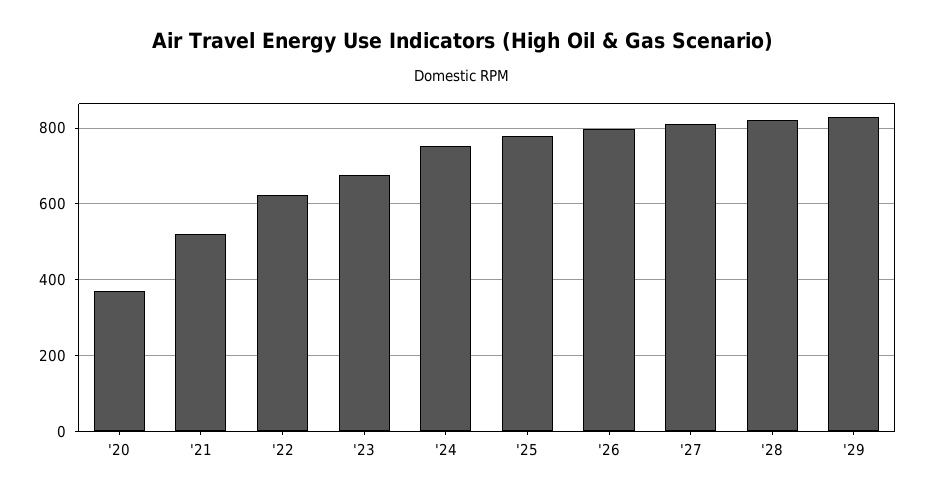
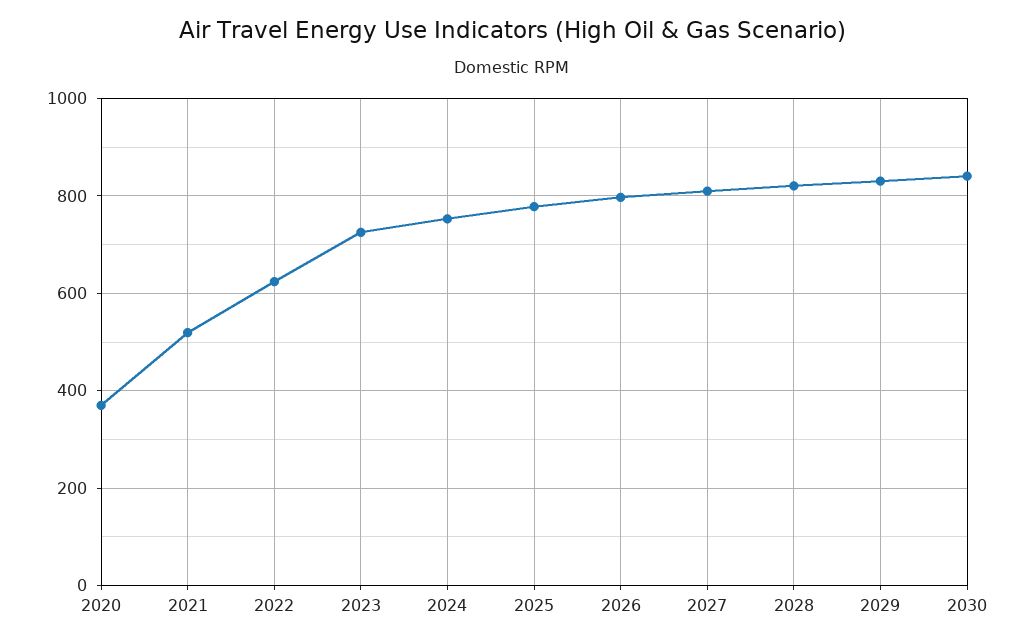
'23: 680 -> 720
2030: none -> 840

